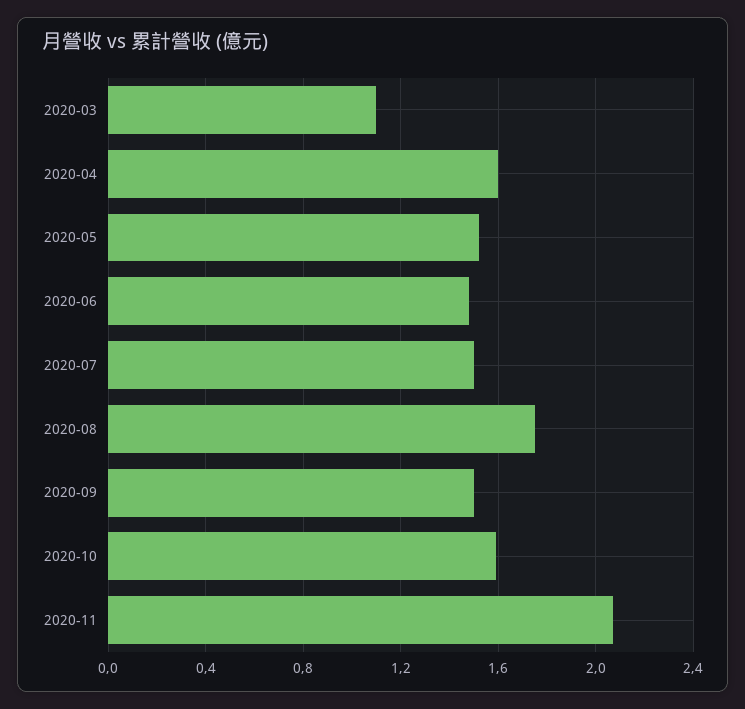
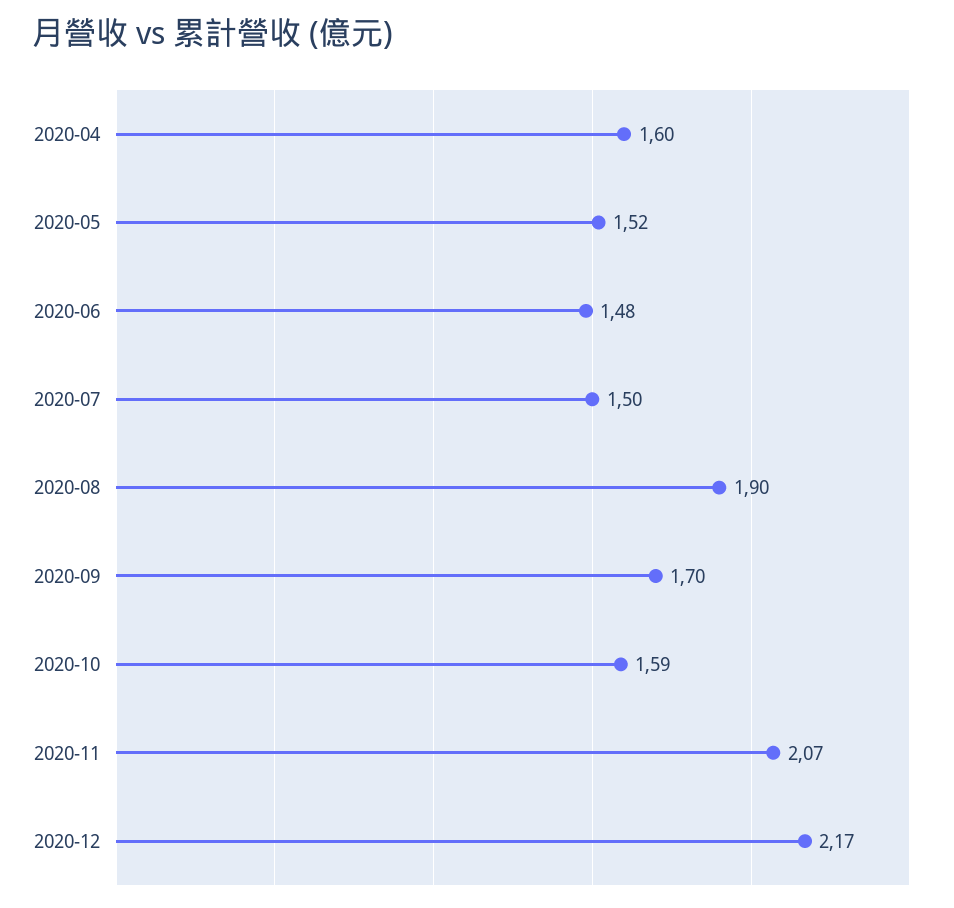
2020-03: 1.1 -> none
2020-08: 1.75 -> 1.9
2020-09: 1.5 -> 1.7
2020-12: none -> 2.17

